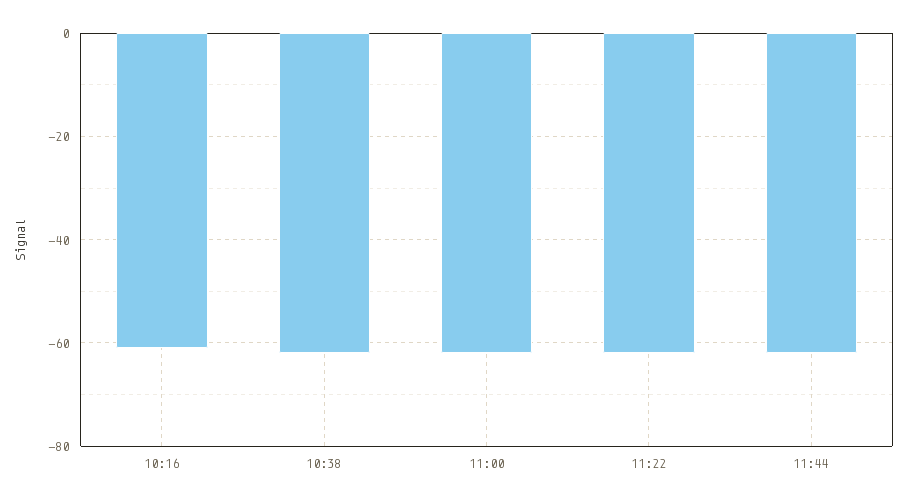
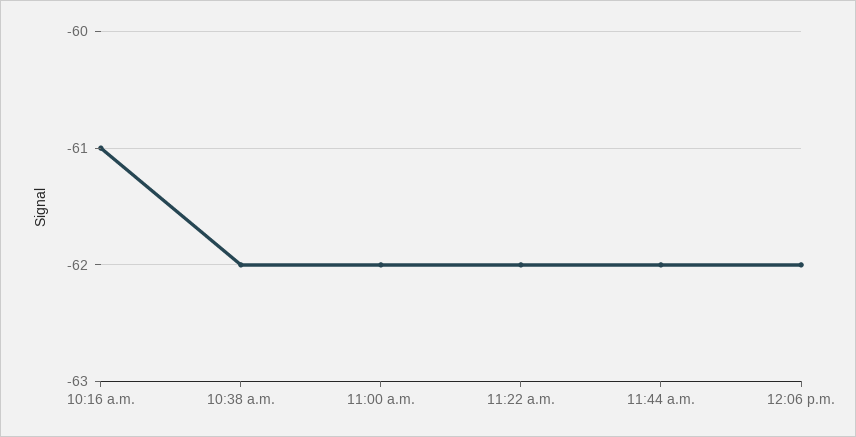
12:06 p.m.: none -> -62

